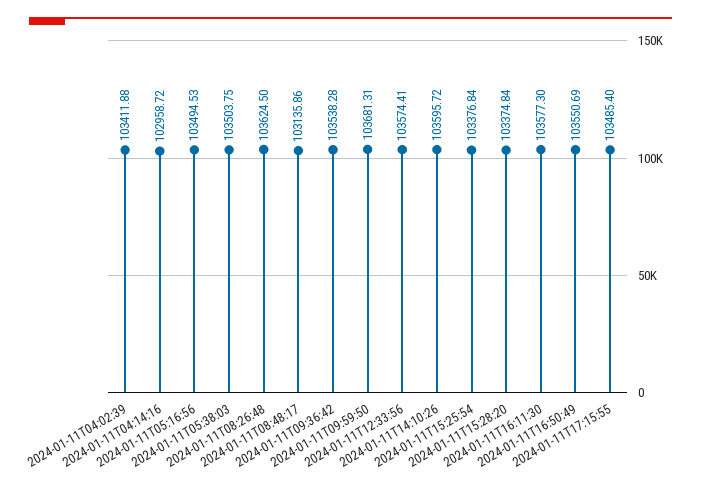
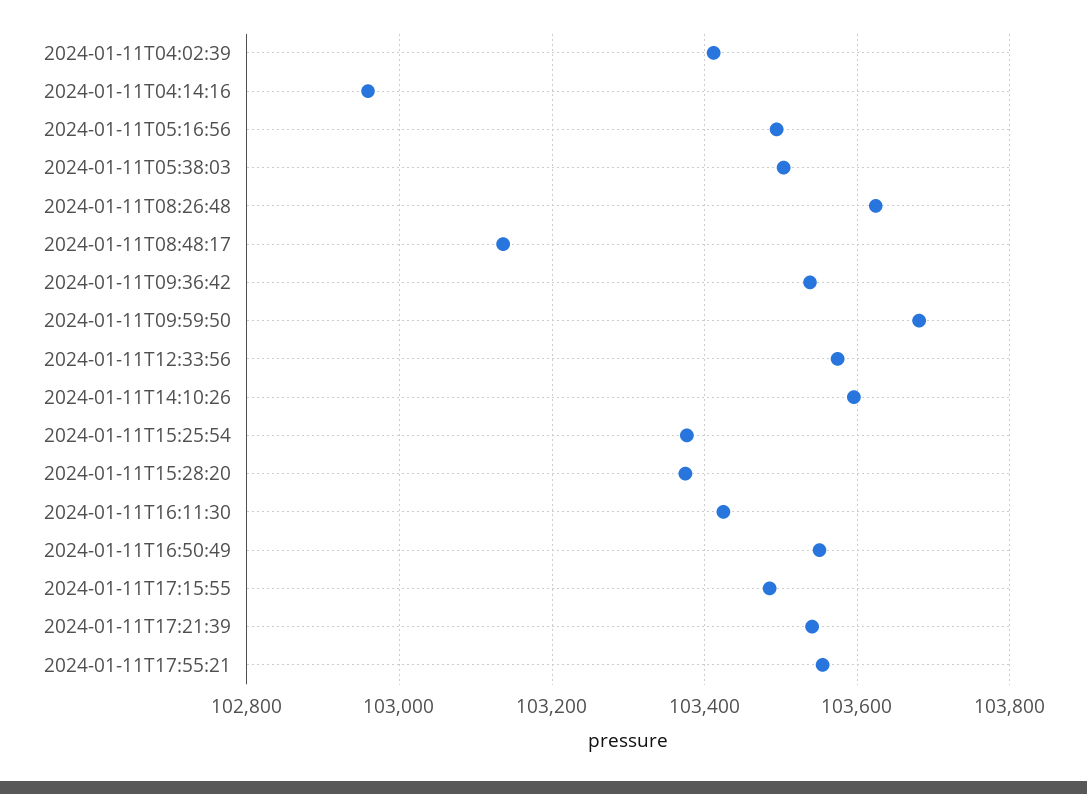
2024-01-11T16:11:30: 103577.3 -> 103420
2024-01-11T17:21:39: none -> 103540
2024-01-11T17:55:21: none -> 103560

